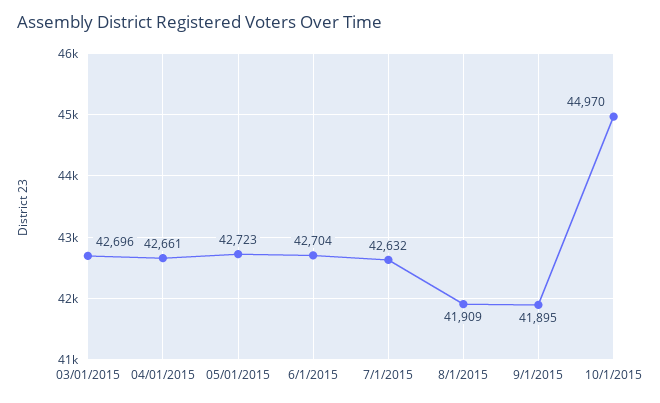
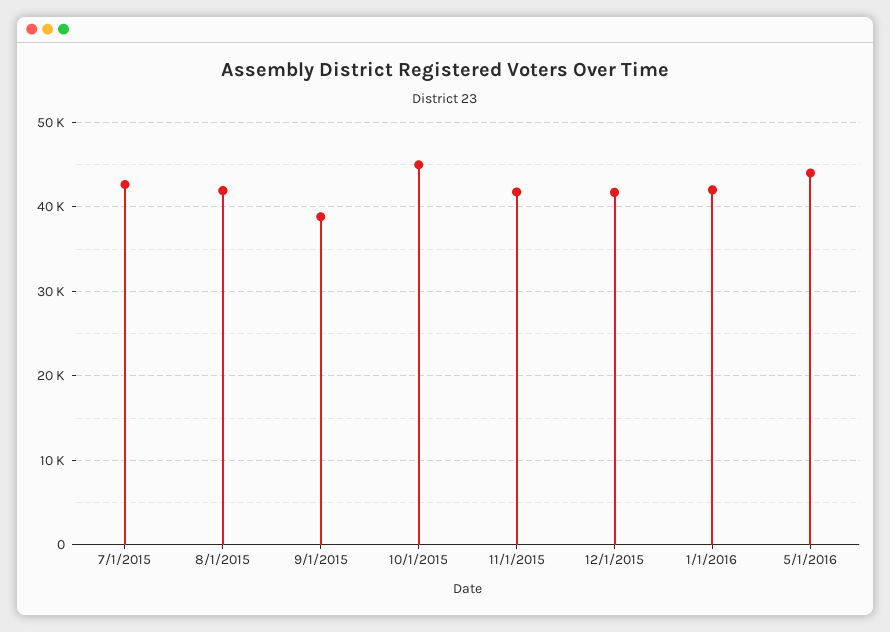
03/01/2015: 42696 -> none
04/01/2015: 42661 -> none
05/01/2015: 42723 -> none
6/1/2015: 42704 -> none
9/1/2015: 41895 -> 39000
11/1/2015: none -> 42000
12/1/2015: none -> 42000
1/1/2016: none -> 42000
5/1/2016: none -> 44000

